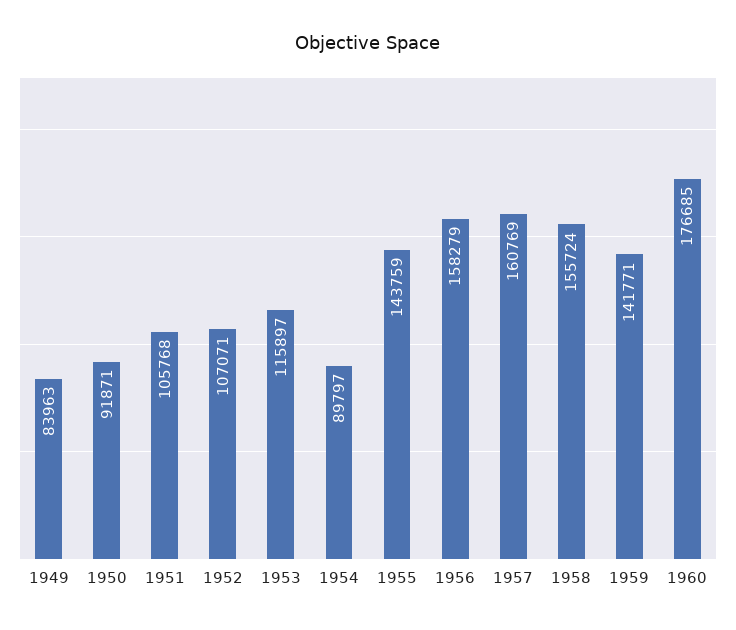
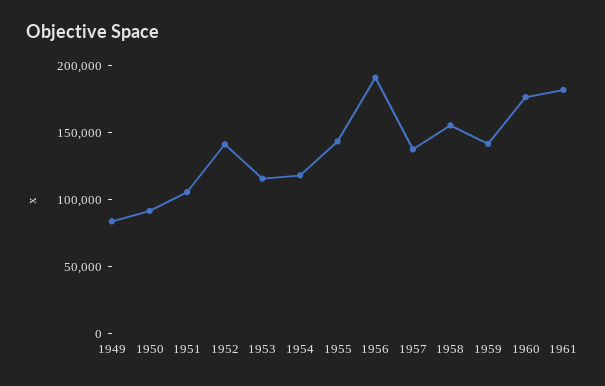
1952: 107071 -> 140000
1954: 89797 -> 120000
1956: 158279 -> 190000
1957: 160769 -> 140000
1961: none -> 180000

